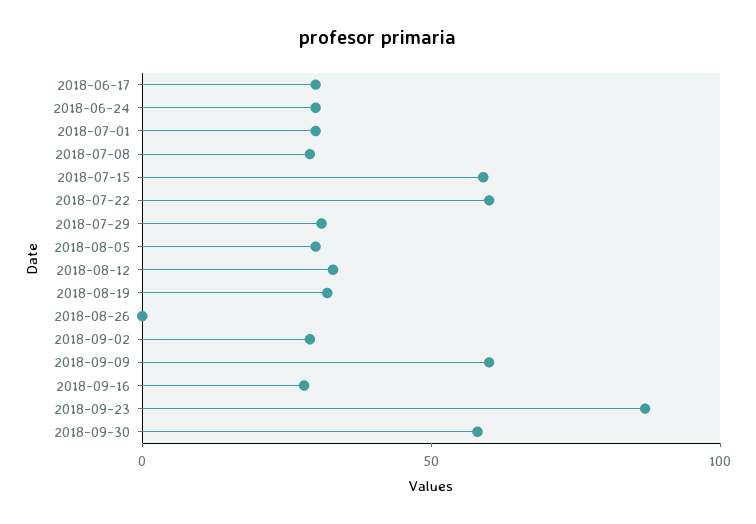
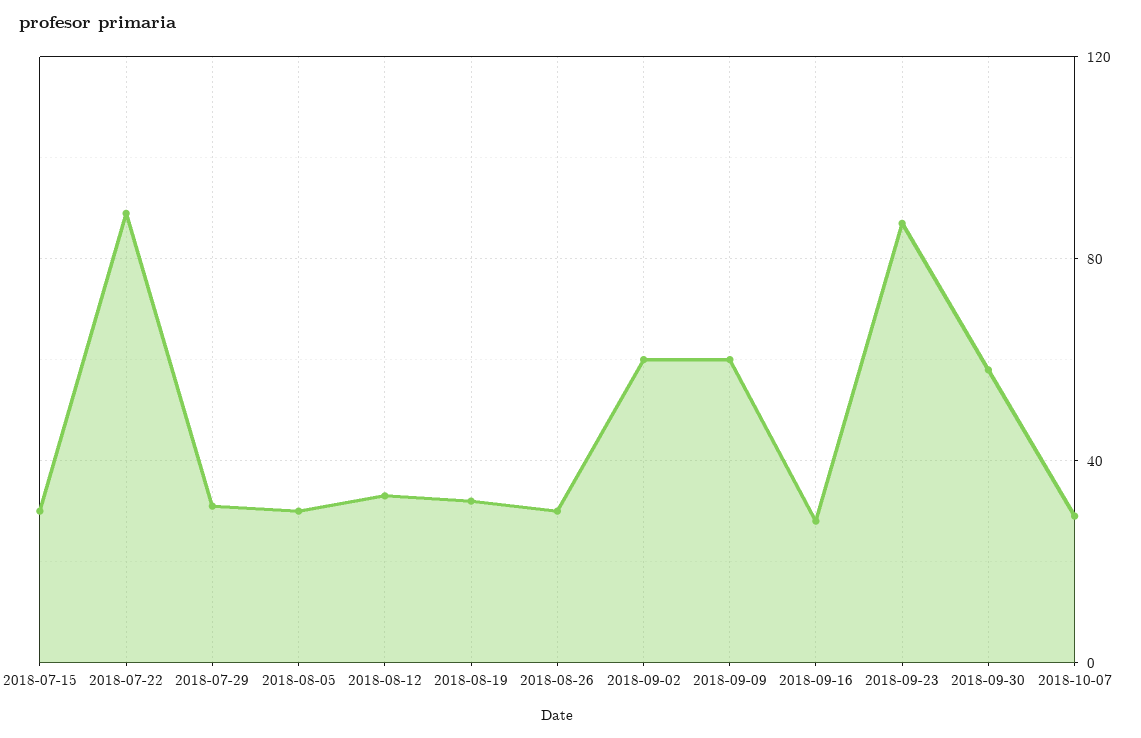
2018-06-17: 30 -> none
2018-06-24: 30 -> none
2018-07-01: 30 -> none
2018-07-08: 30 -> none
2018-07-15: 60 -> 30
2018-07-22: 60 -> 90
2018-08-26: 0 -> 30
2018-09-02: 30 -> 60
2018-10-07: none -> 30

